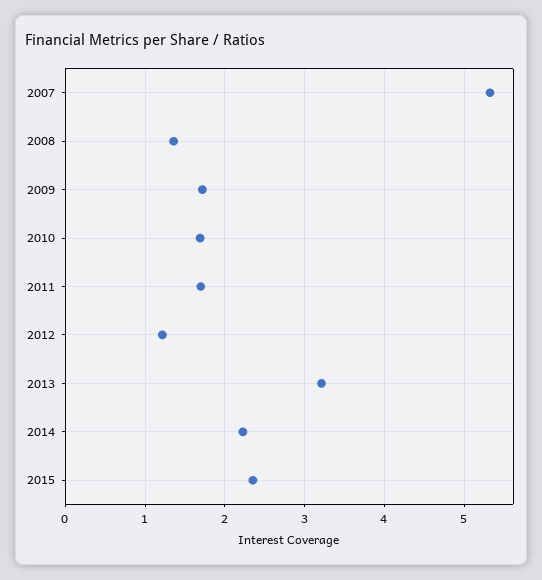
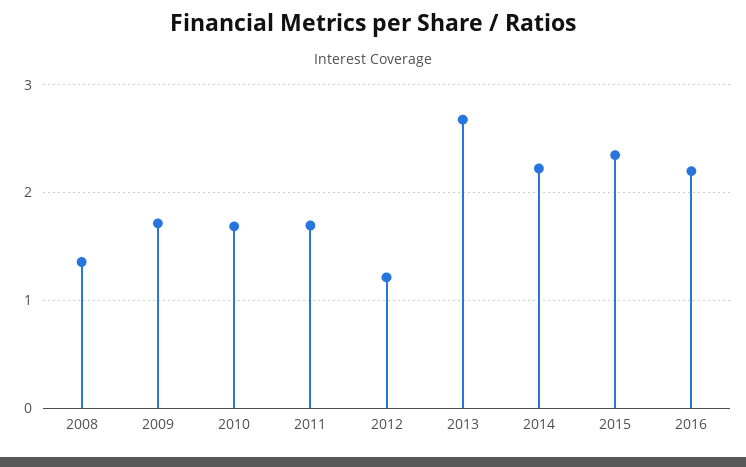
2007: 5.3 -> none
2013: 3.2 -> 2.7
2016: none -> 2.2

